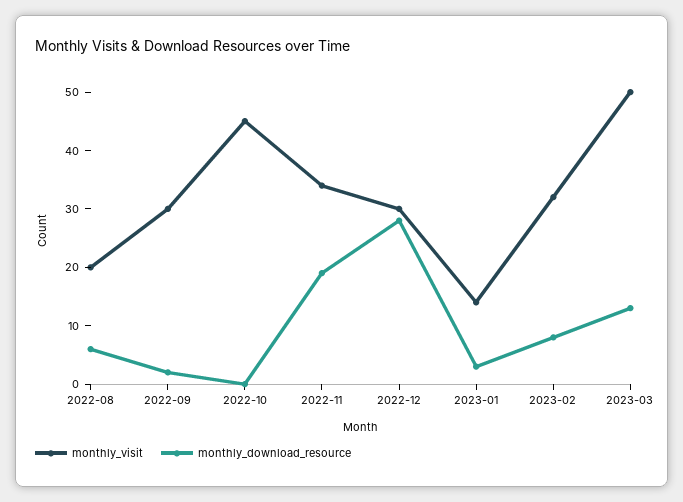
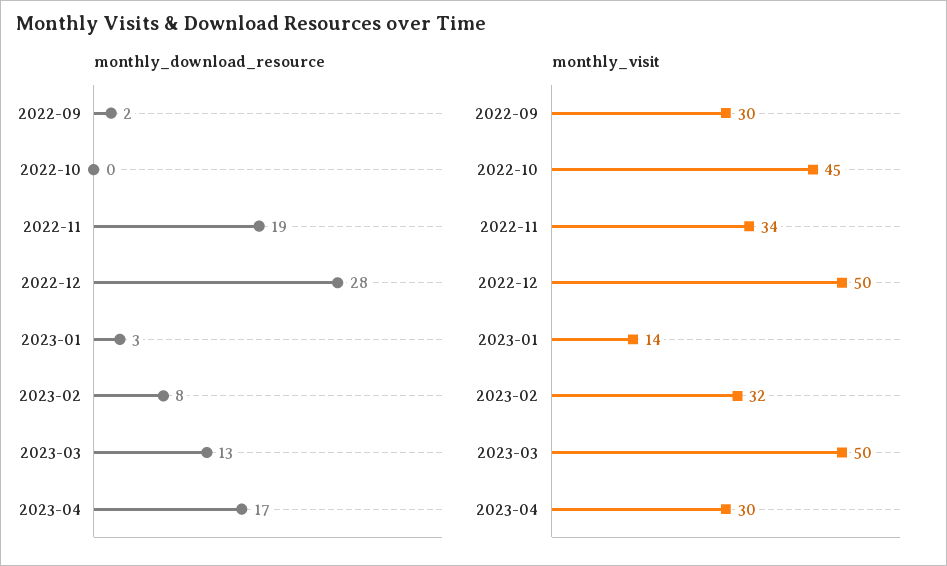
monthly_visit, 2022-08: 20 -> none
monthly_download_resource, 2022-08: 5 -> none
monthly_visit, 2022-12: 30 -> 50
monthly_download_resource, 2023-04: none -> 17
monthly_visit, 2023-04: none -> 30

